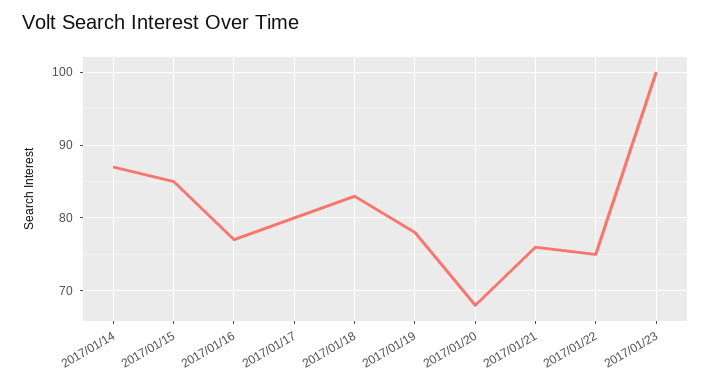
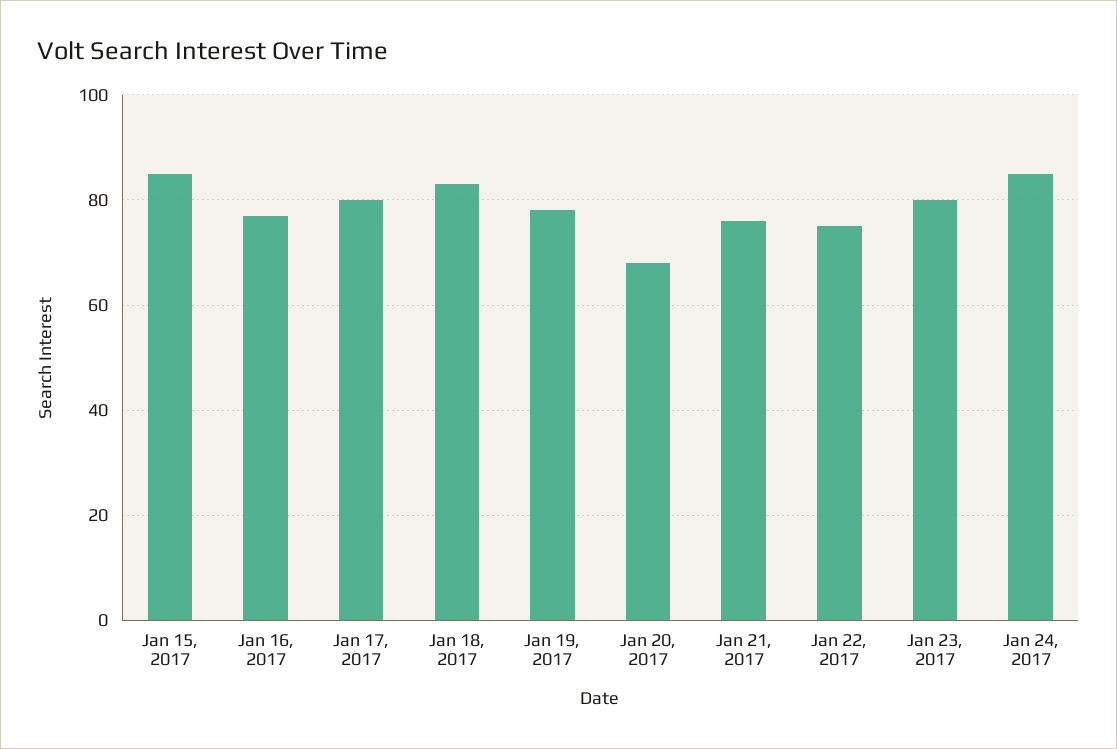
2017/01/14: 87 -> none
2017/01/23: 100 -> 80
Jan 24, 2017: none -> 85

